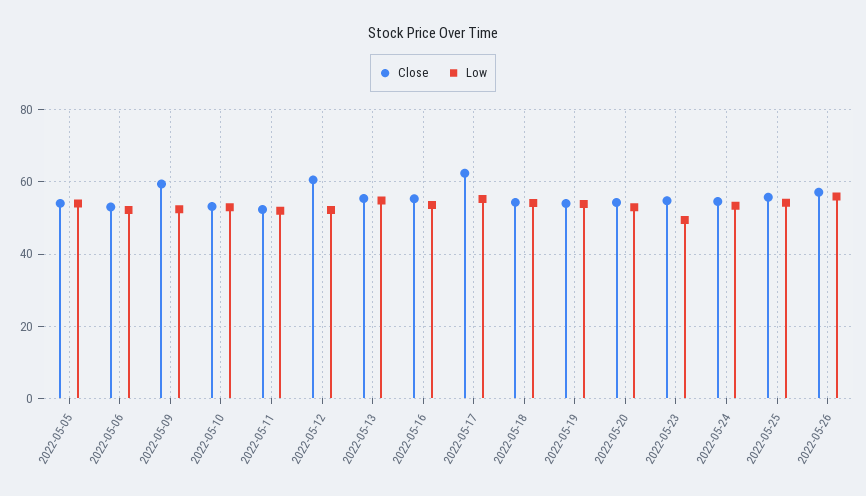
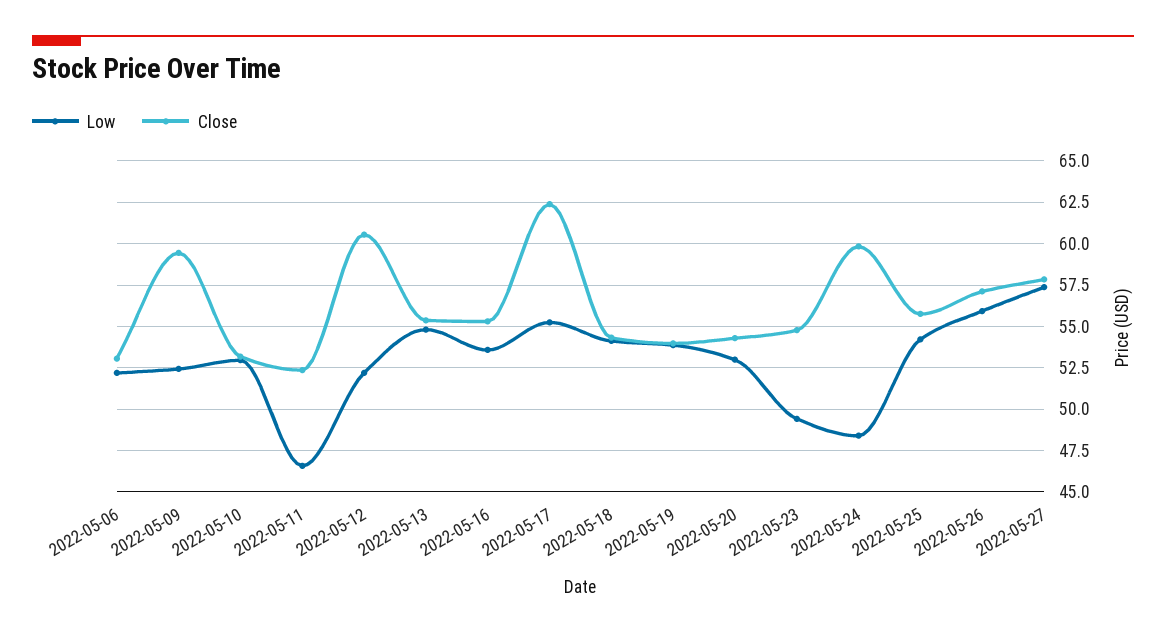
Close, 2022-05-05: 54 -> none
Low, 2022-05-05: 54 -> none
Low, 2022-05-11: 52 -> 46.5
Close, 2022-05-24: 54 -> 60
Low, 2022-05-24: 54 -> 48.5
Low, 2022-05-27: none -> 57.5
Close, 2022-05-27: none -> 58

